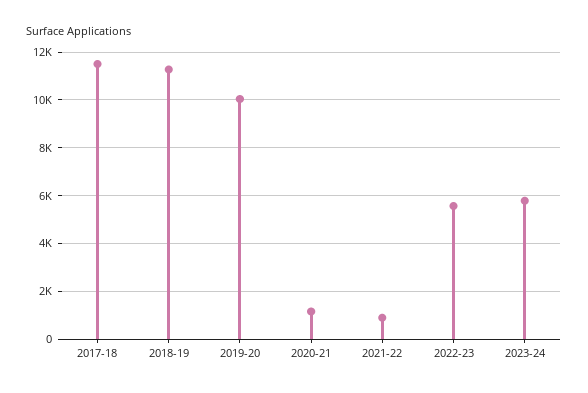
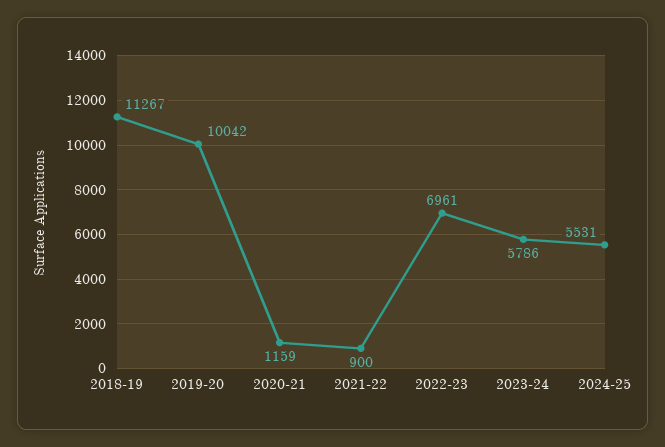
2017-18: 11500 -> none
2022-23: 5500 -> 6961
2024-25: none -> 5531

